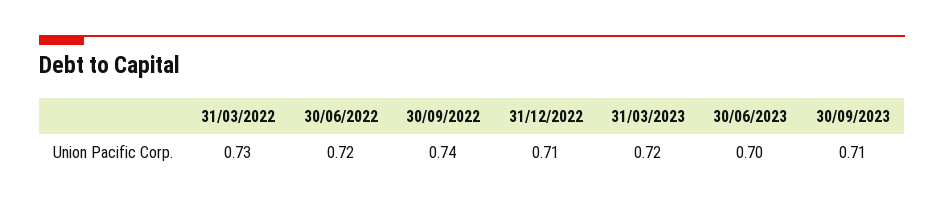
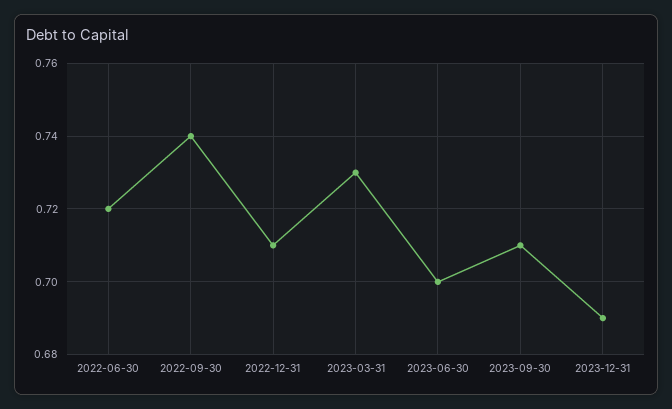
31/03/2022: 0.73 -> none
31/03/2023: 0.72 -> 0.73
2023-12-31: none -> 0.69

